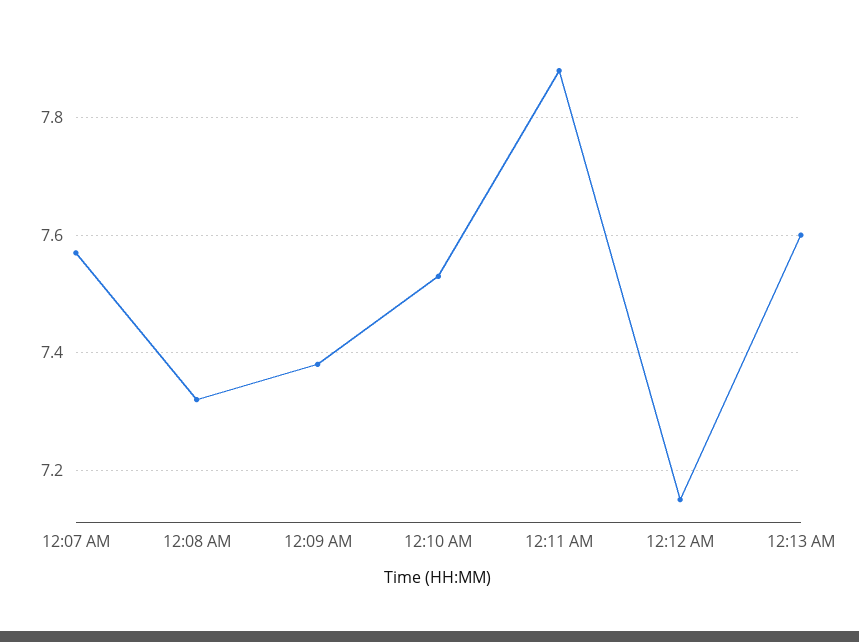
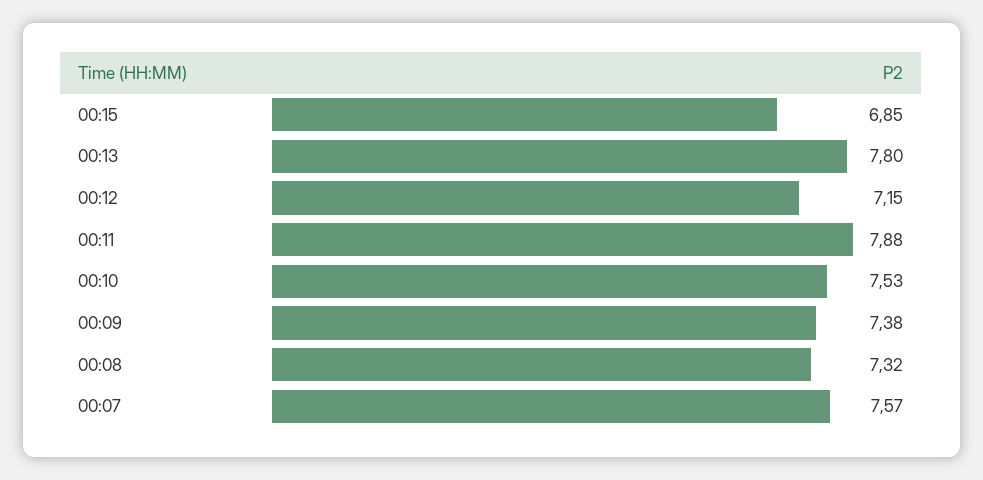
12:13 AM: 7.6 -> 7.8
00:15: none -> 6.85

